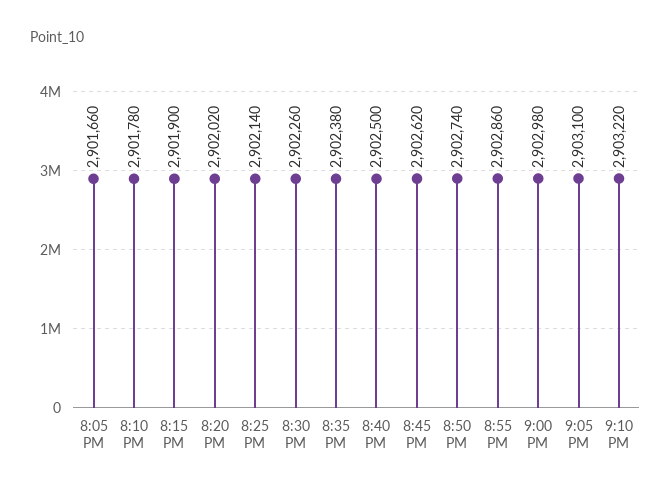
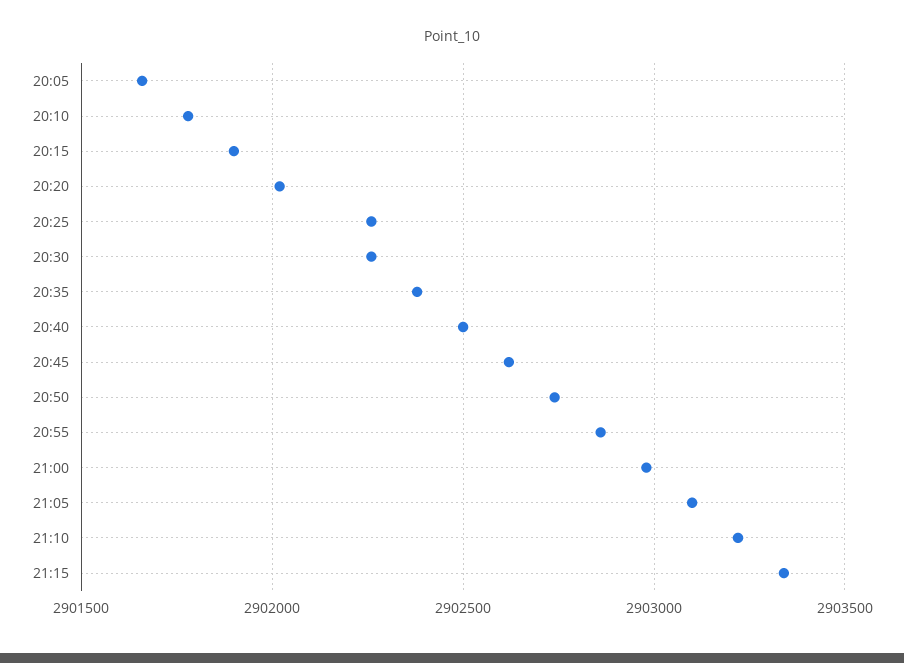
8:25 PM: 2902140 -> 2902250
21:15: none -> 2903350

